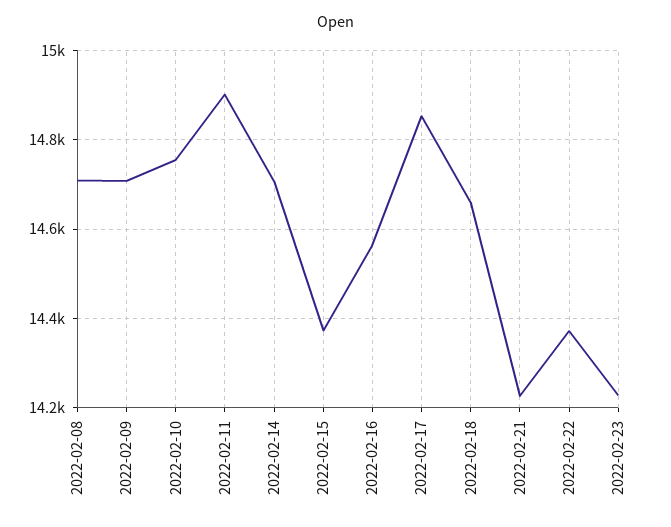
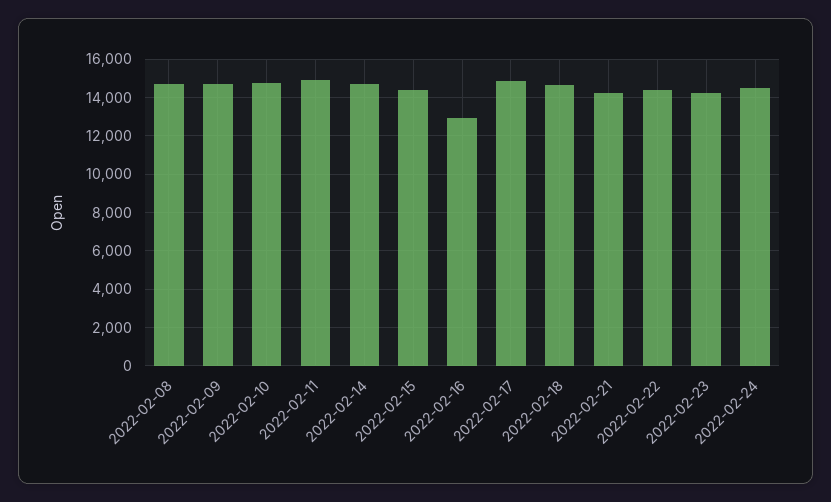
2022-02-16: 14560 -> 13000
2022-02-24: none -> 14500

